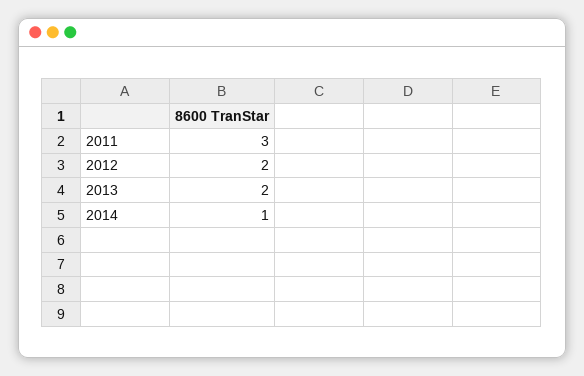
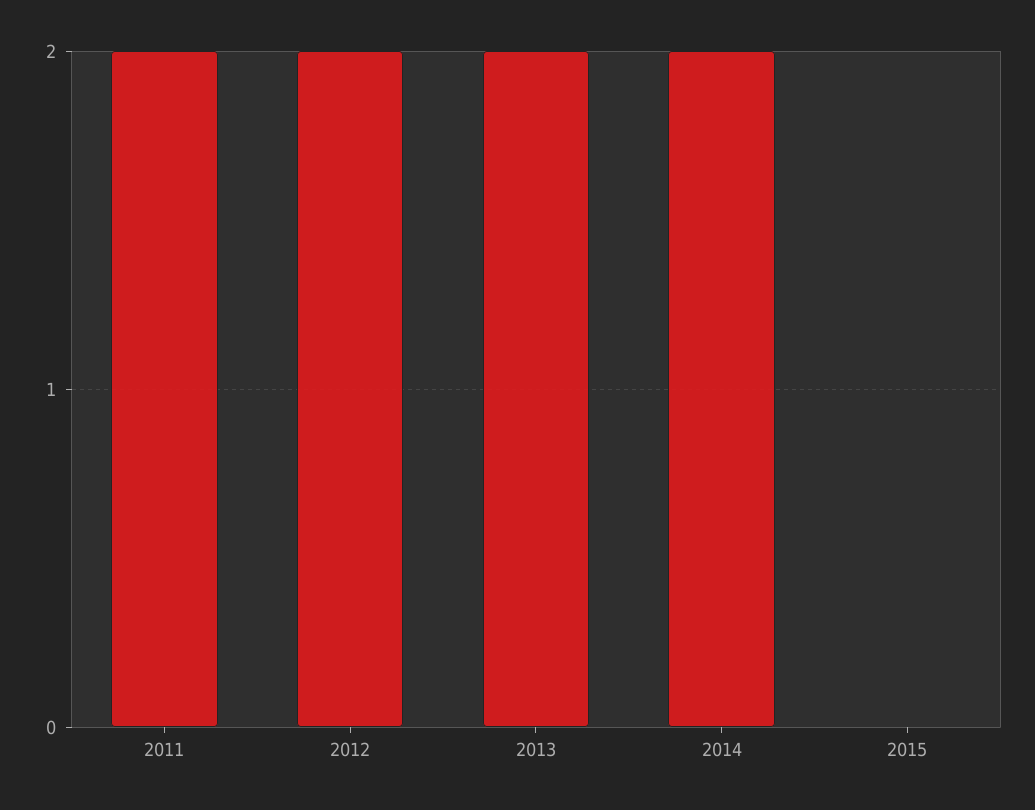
2011: 3 -> 2
2014: 1 -> 2
2015: none -> 0

